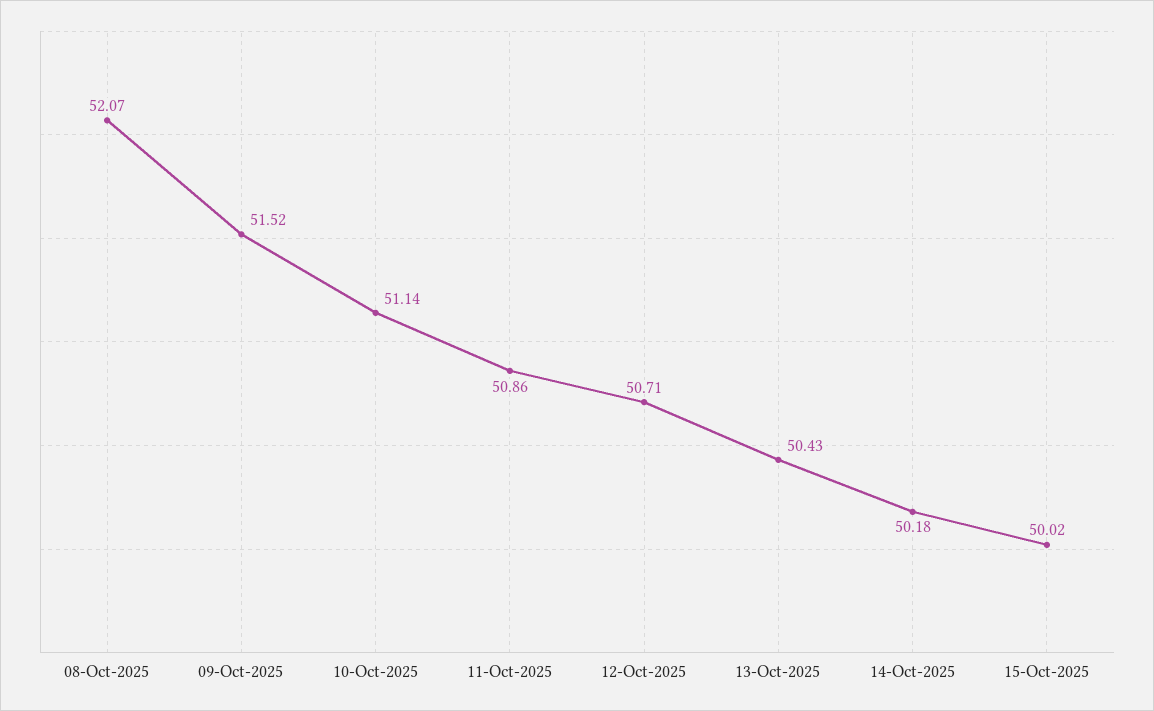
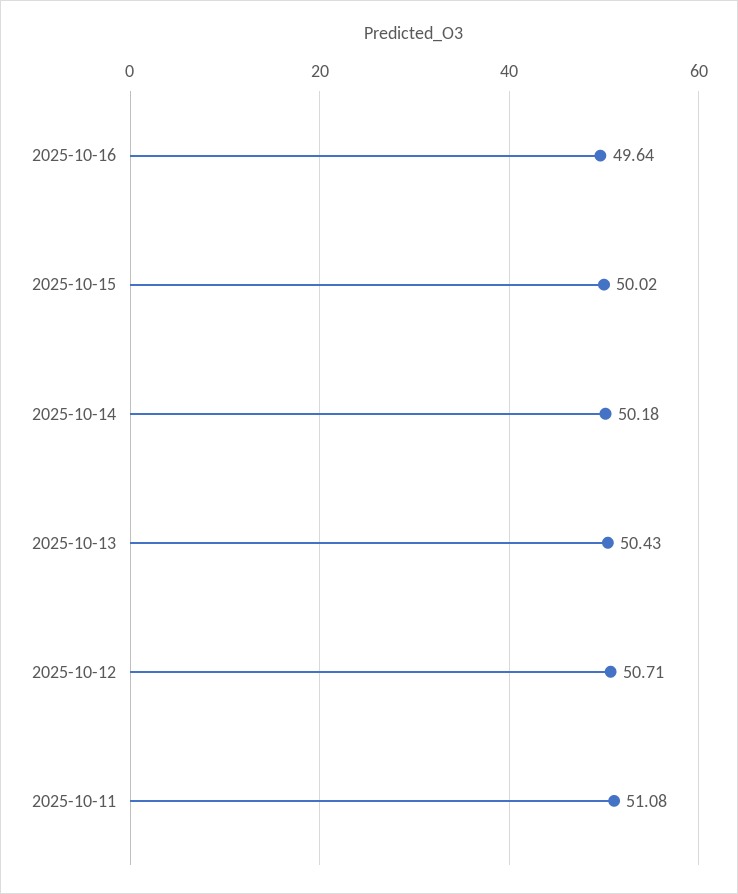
08-Oct-2025: 52.07 -> none
09-Oct-2025: 51.52 -> none
10-Oct-2025: 51.14 -> none
11-Oct-2025: 50.86 -> 51.08
2025-10-16: none -> 49.64

